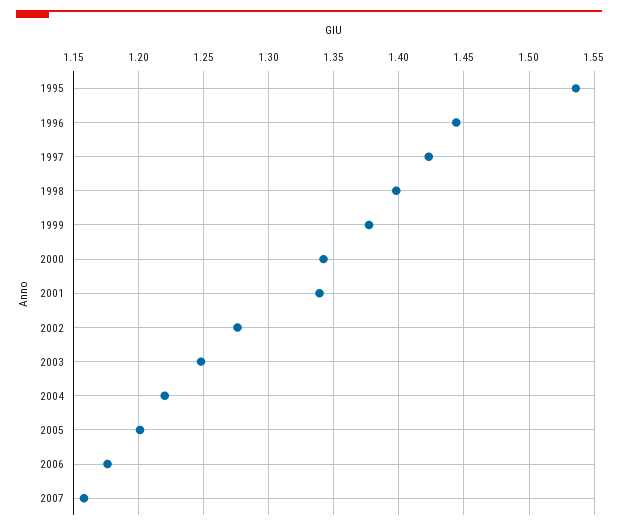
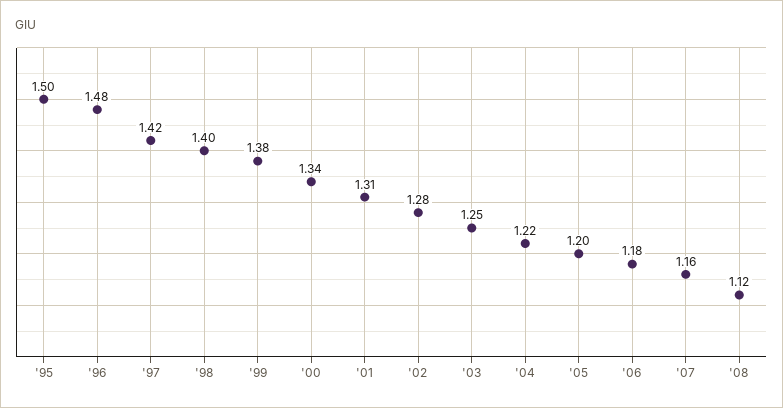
1995: 1.535 -> 1.5
1996: 1.445 -> 1.48
2001: 1.34 -> 1.31
'08: none -> 1.12

